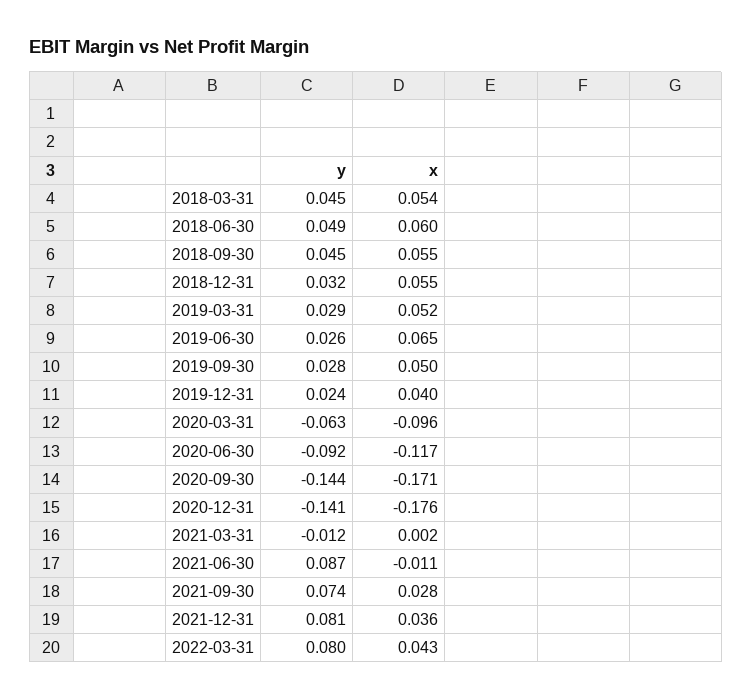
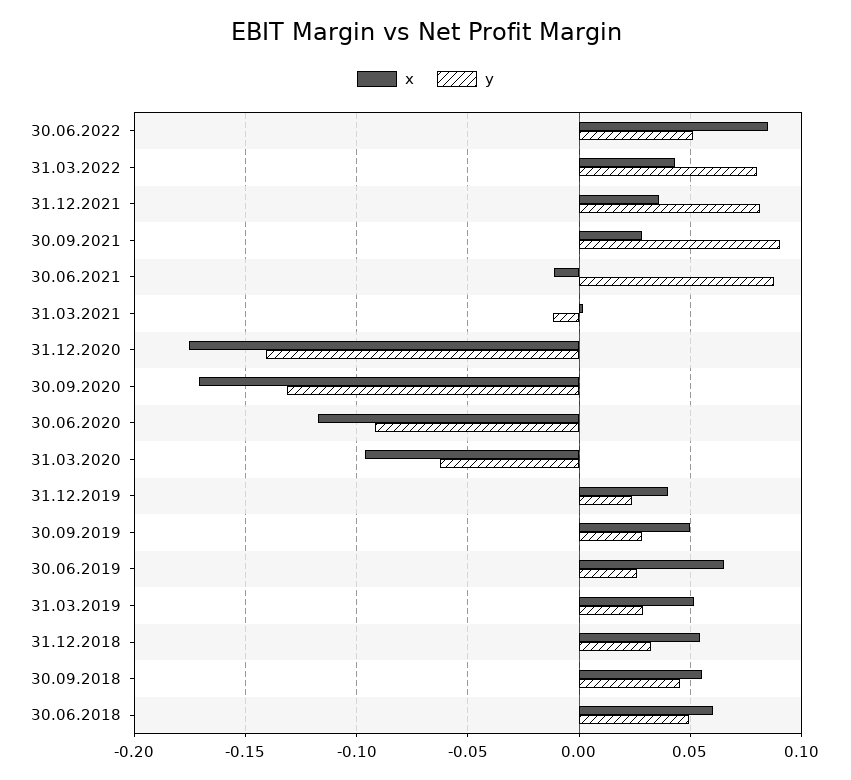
y, 2018-03-31: 0.045 -> none
x, 2018-03-31: 0.054 -> none
y, 2020-09-30: -0.144 -> -0.13
y, 2021-09-30: 0.074 -> 0.09
x, 30.06.2022: none -> 0.085
y, 30.06.2022: none -> 0.05

